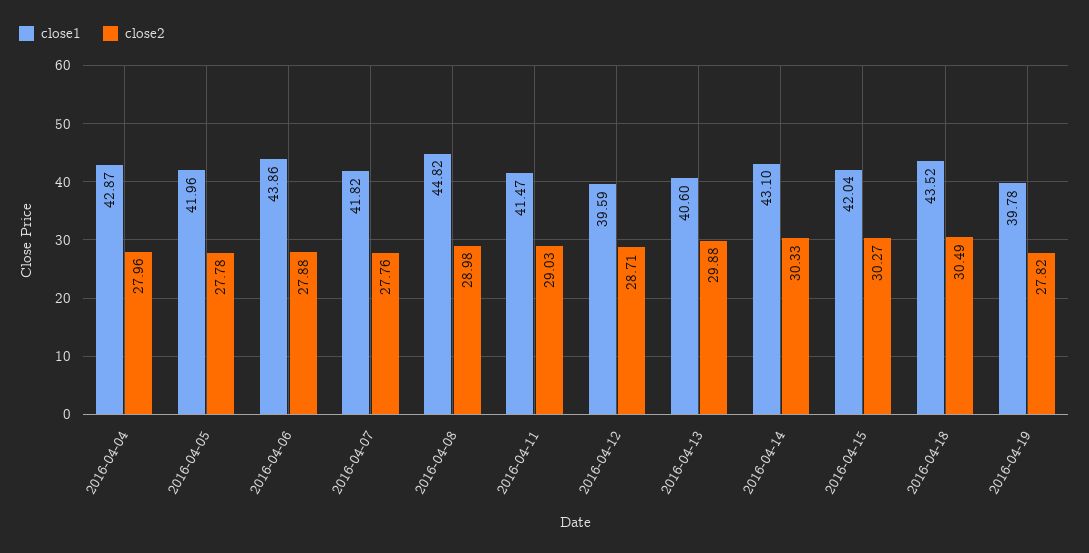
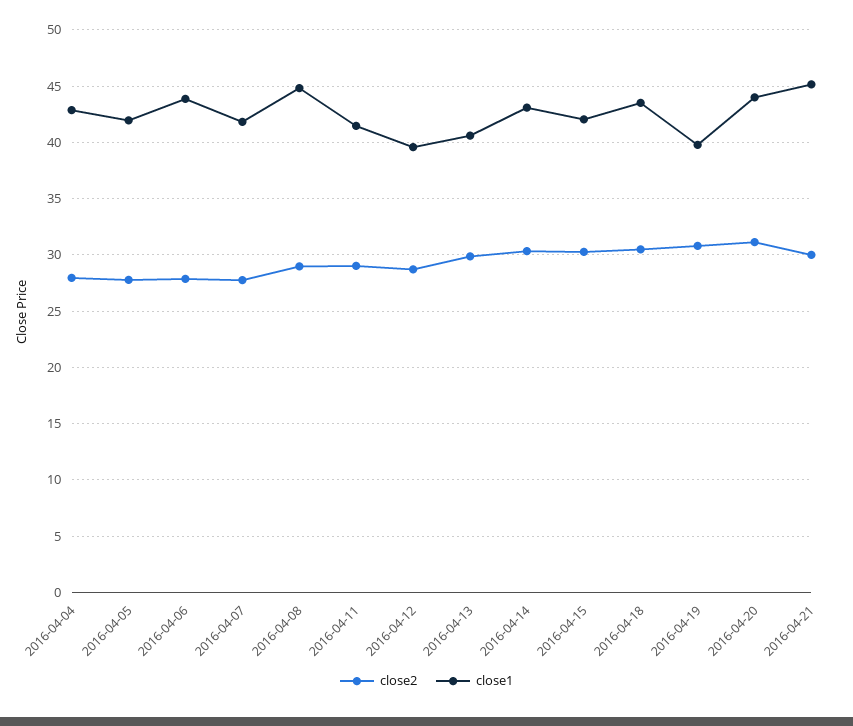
close2, 2016-04-19: 27.82 -> 31
close2, 2016-04-20: none -> 31
close1, 2016-04-20: none -> 44
close2, 2016-04-21: none -> 30
close1, 2016-04-21: none -> 45

